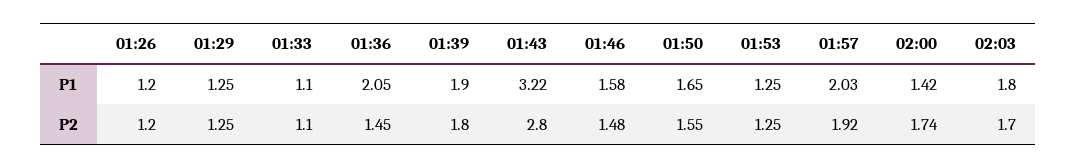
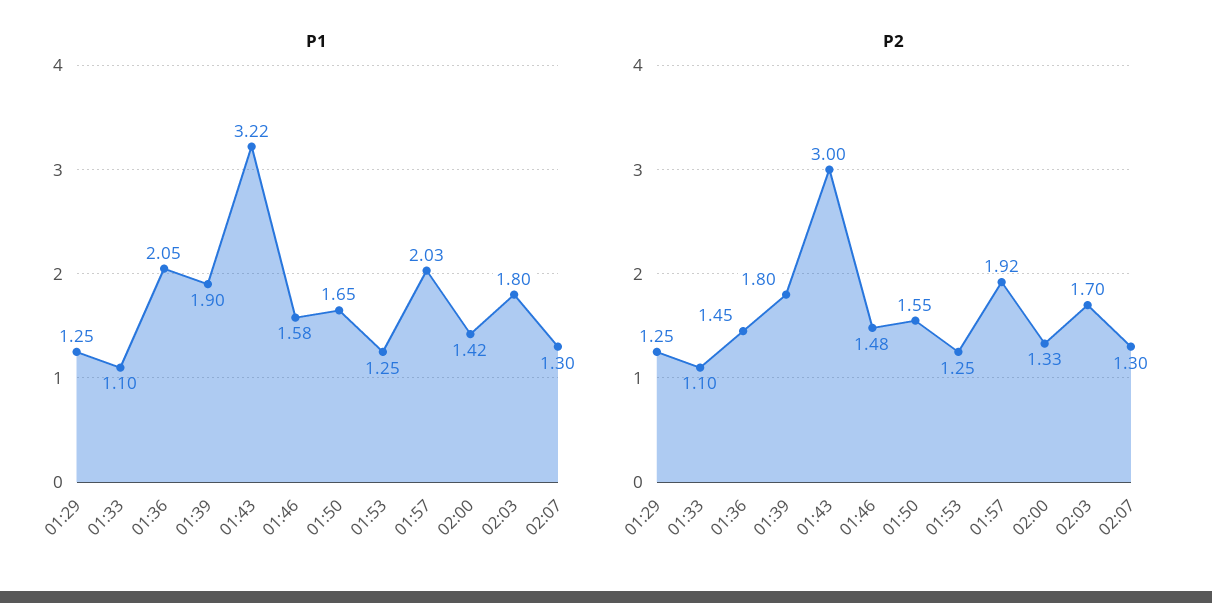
P1, 01:26: 1.2 -> none
P2, 01:26: 1.2 -> none
P2, 01:43: 2.8 -> 3
P2, 02:00: 1.74 -> 1.33
P1, 02:07: none -> 1.3
P2, 02:07: none -> 1.3

